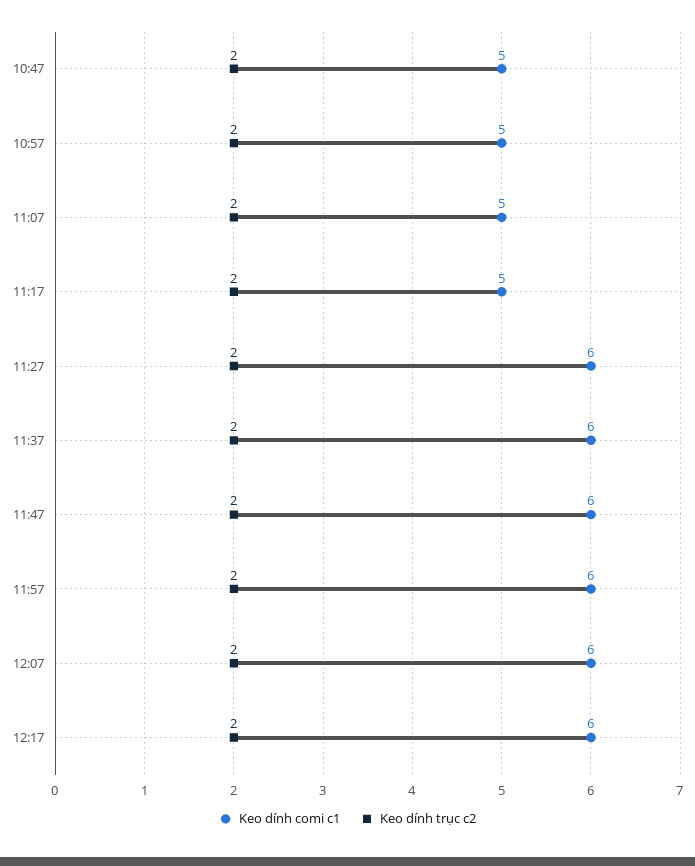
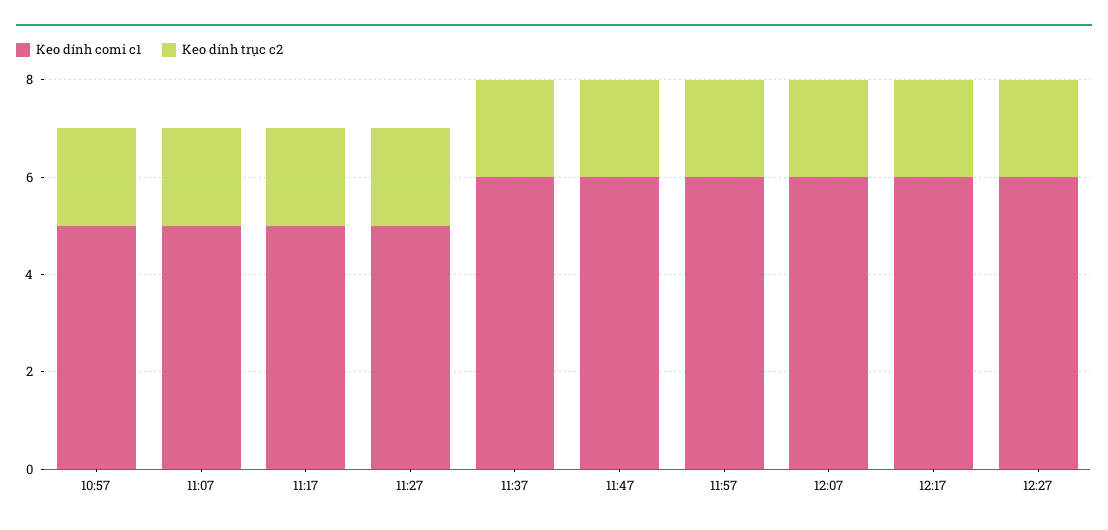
Keo dính comi c1, 10:47: 5 -> none
Keo dính trục c2, 10:47: 2 -> none
Keo dính comi c1, 11:27: 6 -> 5
Keo dính comi c1, 12:27: none -> 6
Keo dính trục c2, 12:27: none -> 2

